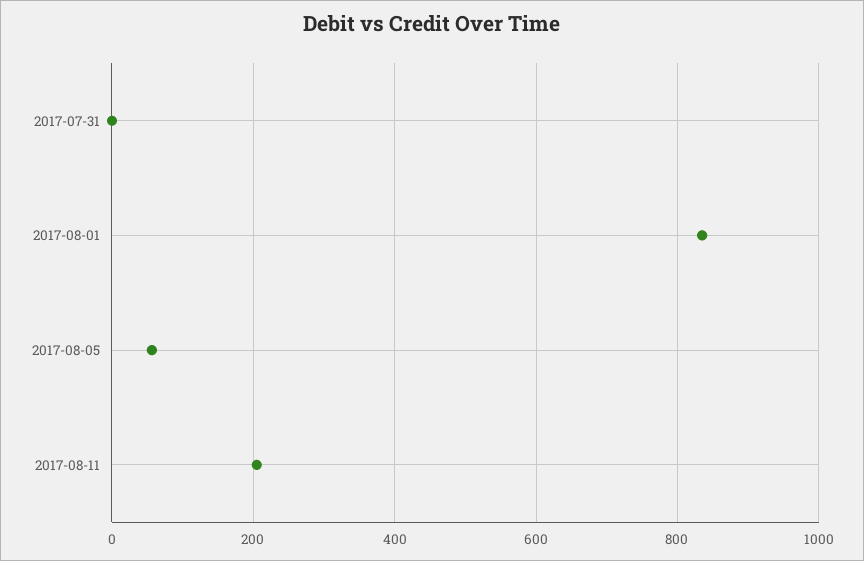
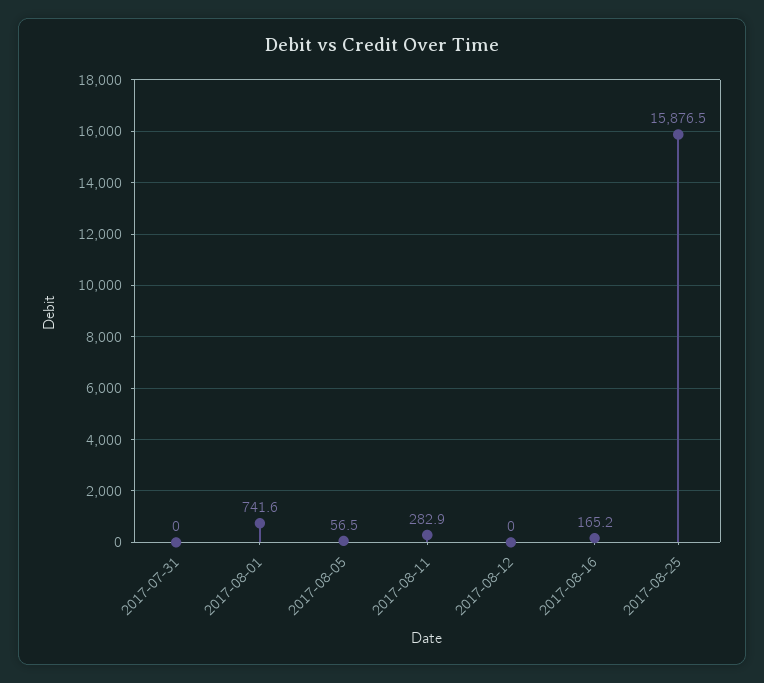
2017-08-01: 840 -> 741.6
2017-08-11: 200 -> 282.9
2017-08-12: none -> 0
2017-08-16: none -> 165.2
2017-08-25: none -> 15876.5

